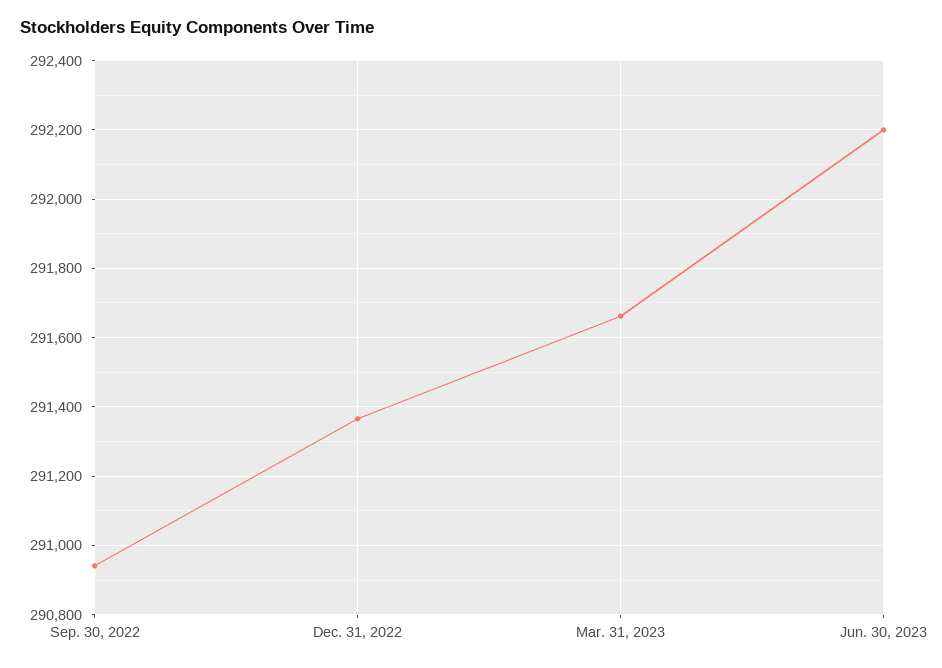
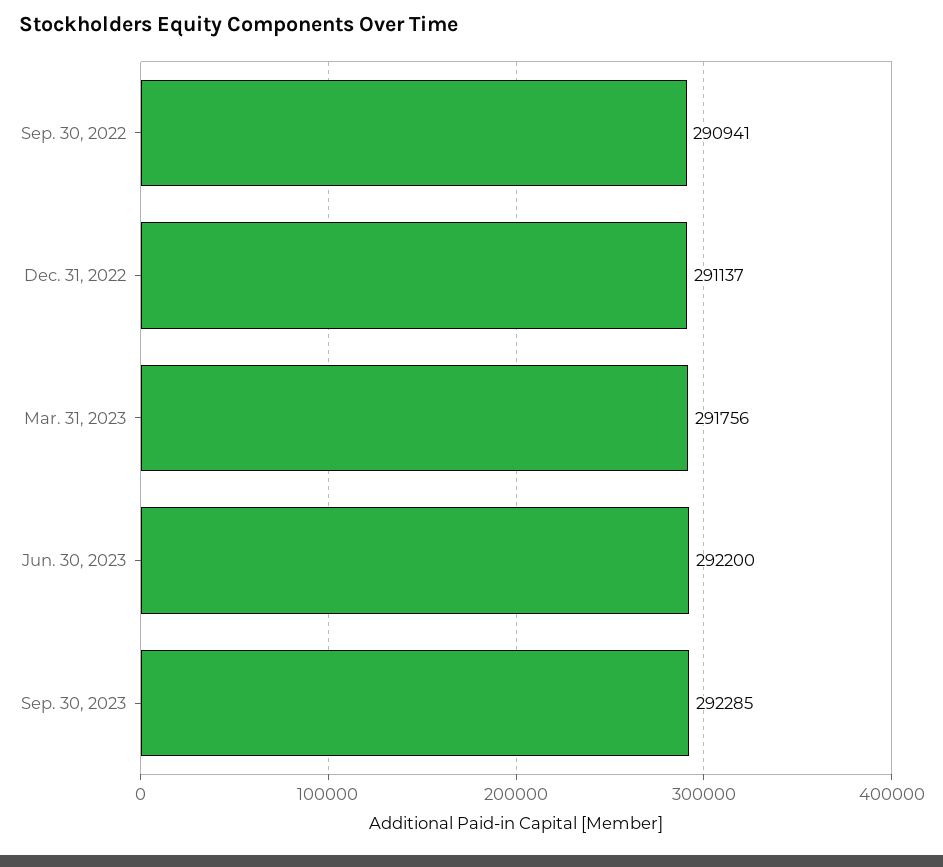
Dec. 31, 2022: 291360 -> 291137
Mar. 31, 2023: 291660 -> 291756
Sep. 30, 2023: none -> 292285

